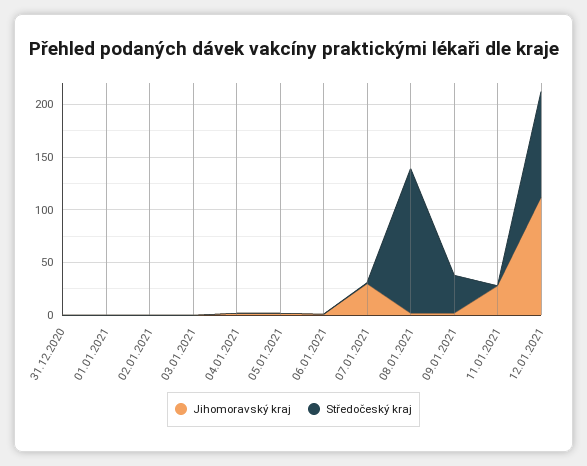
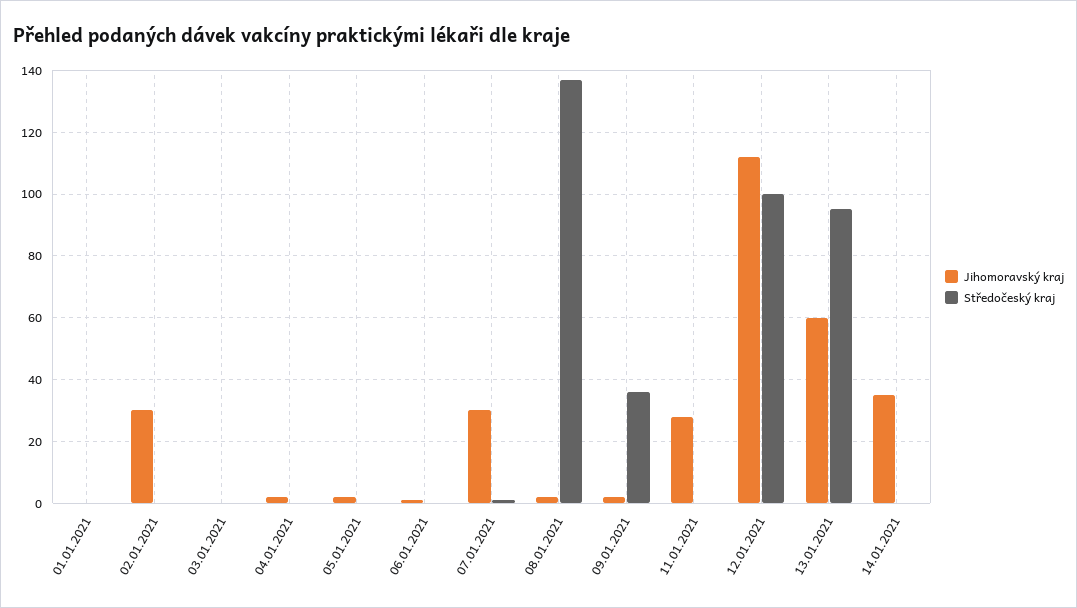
Jihomoravský kraj, 31.12.2020: 0 -> none
Středočeský kraj, 31.12.2020: 0 -> none
Jihomoravský kraj, 02.01.2021: 0 -> 30
Jihomoravský kraj, 13.01.2021: none -> 60
Středočeský kraj, 13.01.2021: none -> 95
Jihomoravský kraj, 14.01.2021: none -> 35
Středočeský kraj, 14.01.2021: none -> 0

